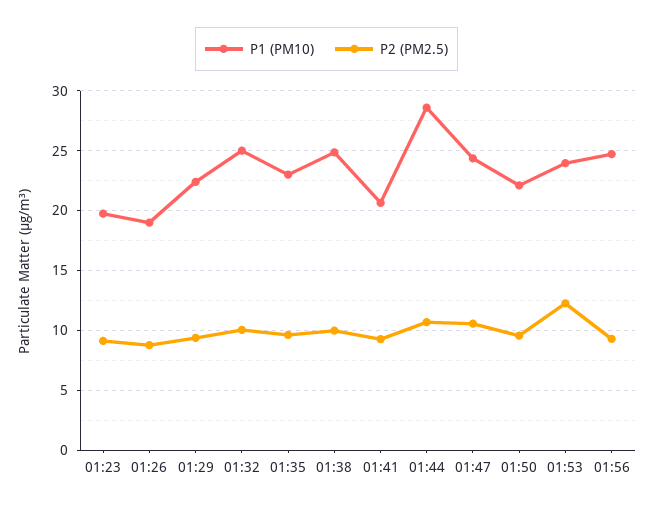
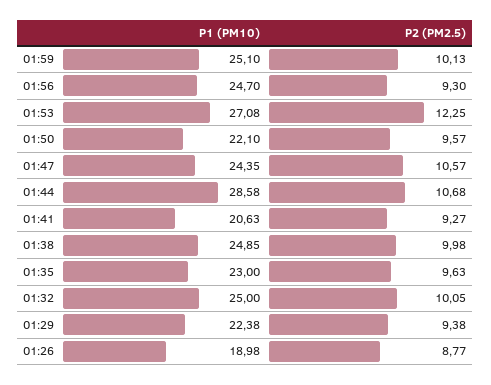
P1 (PM10), 01:23: 20 -> none
P2 (PM2.5), 01:23: 9 -> none
P1 (PM10), 01:53: 24 -> 27.08
P1 (PM10), 01:59: none -> 25.1
P2 (PM2.5), 01:59: none -> 10.13

